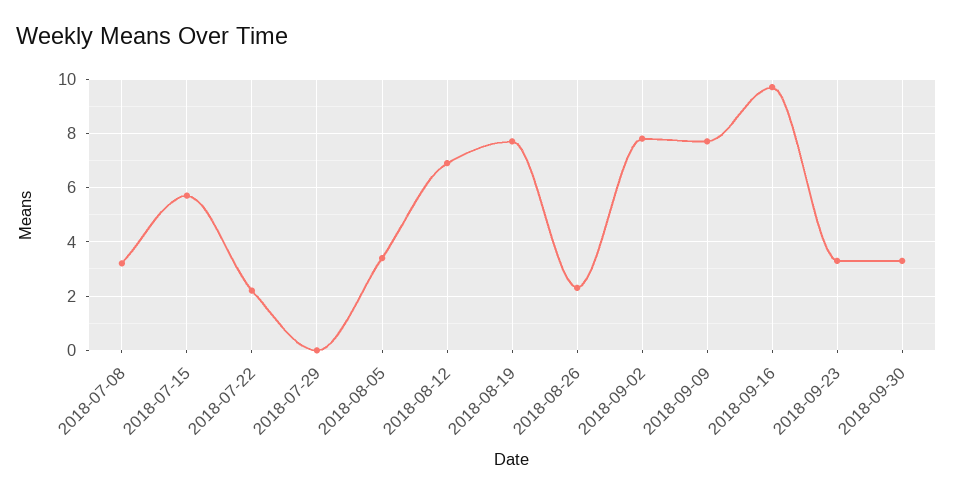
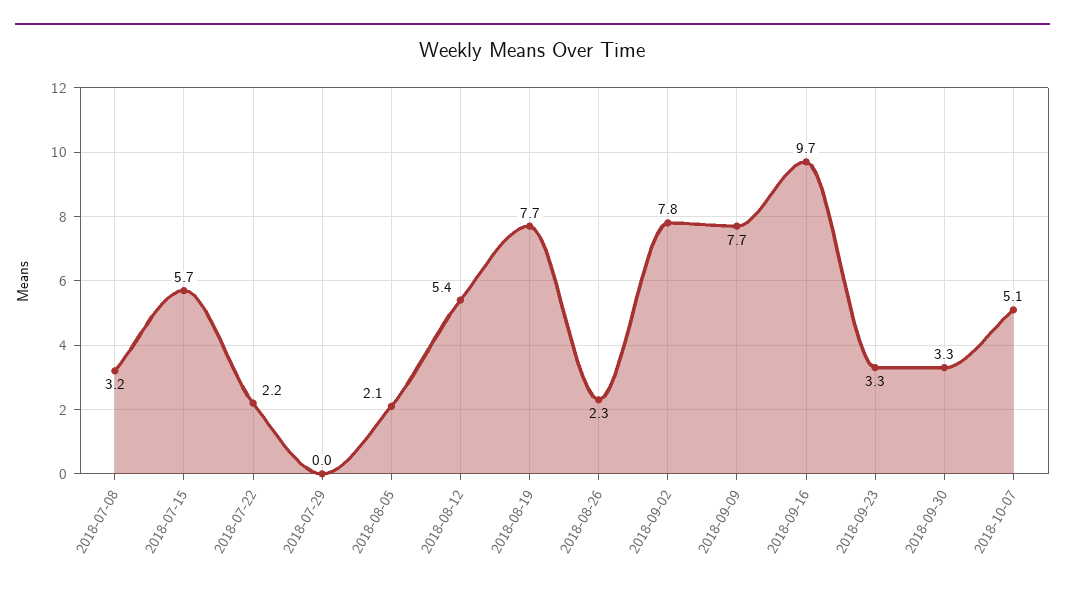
2018-08-05: 3.5 -> 2.1
2018-08-12: 7 -> 5.4
2018-10-07: none -> 5.1

